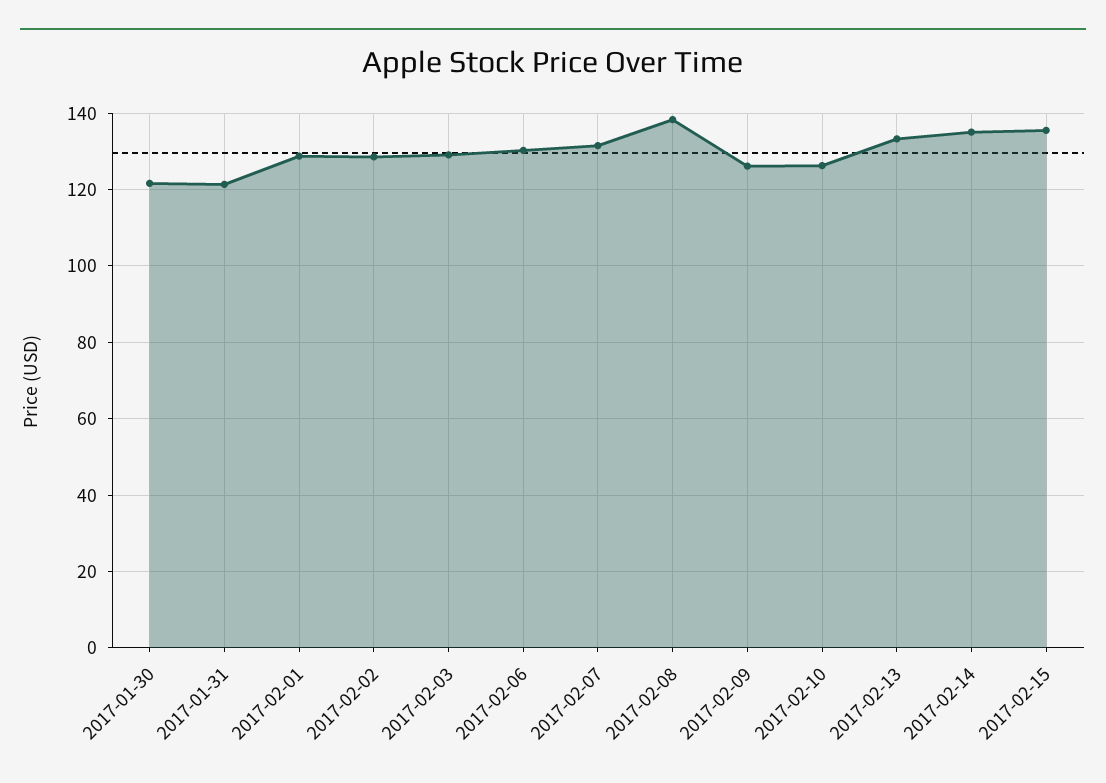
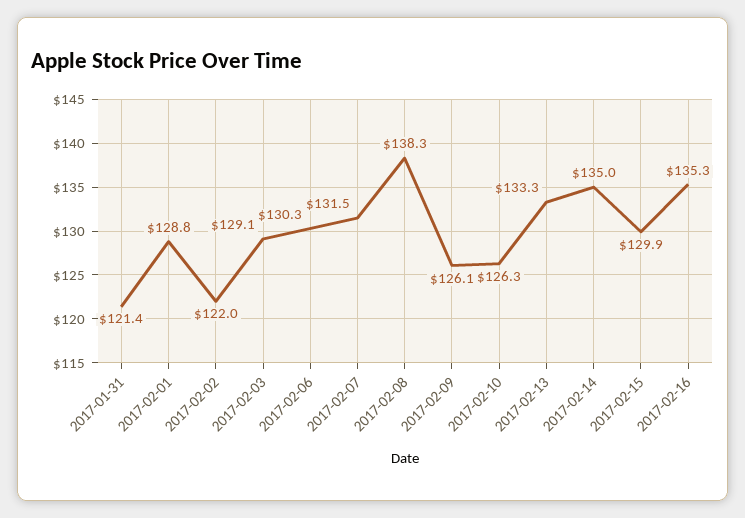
2017-01-30: 122 -> none
2017-02-02: 128 -> 122
2017-02-15: 136 -> 129.9
2017-02-16: none -> 135.3

